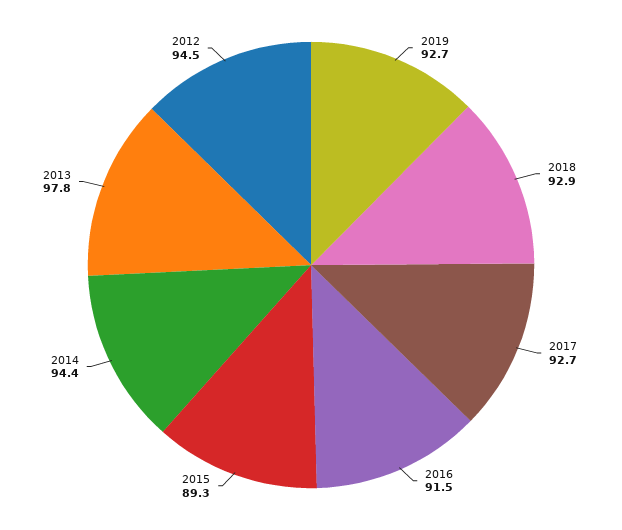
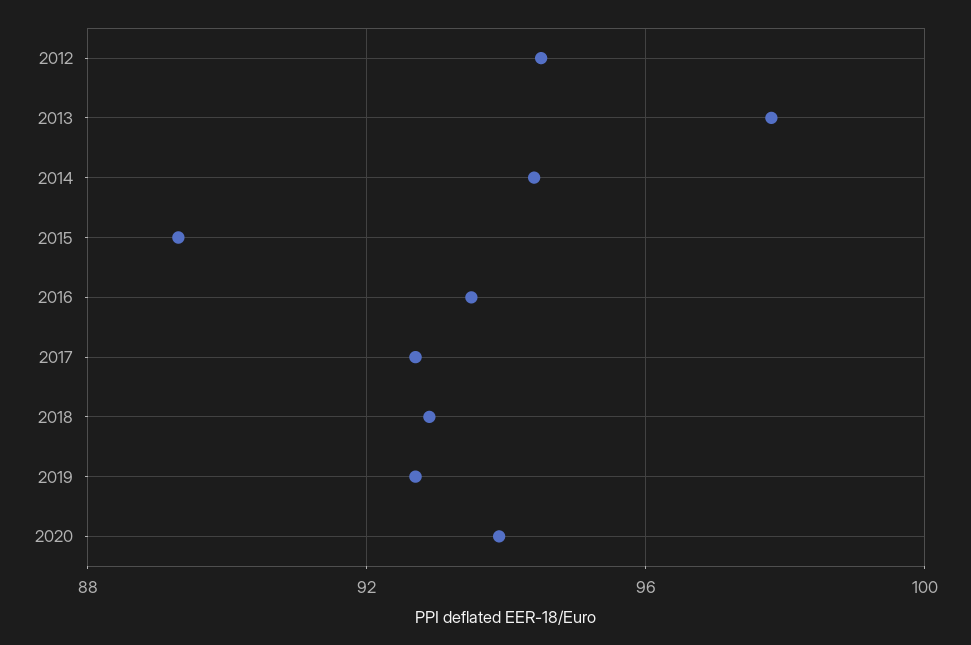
2016: 91.5 -> 93.5
2020: none -> 94

